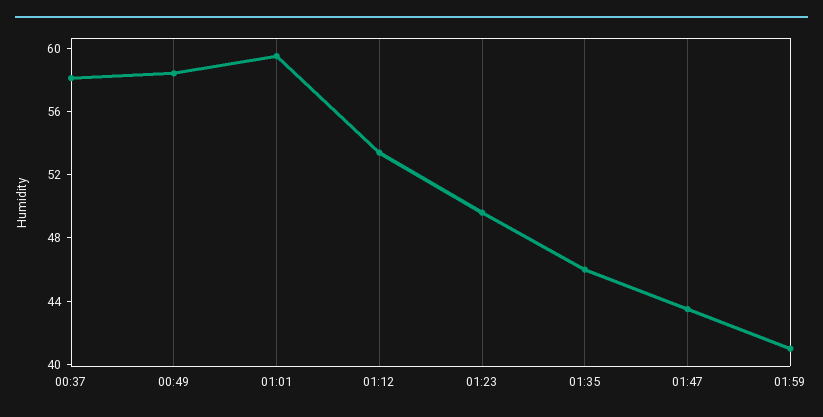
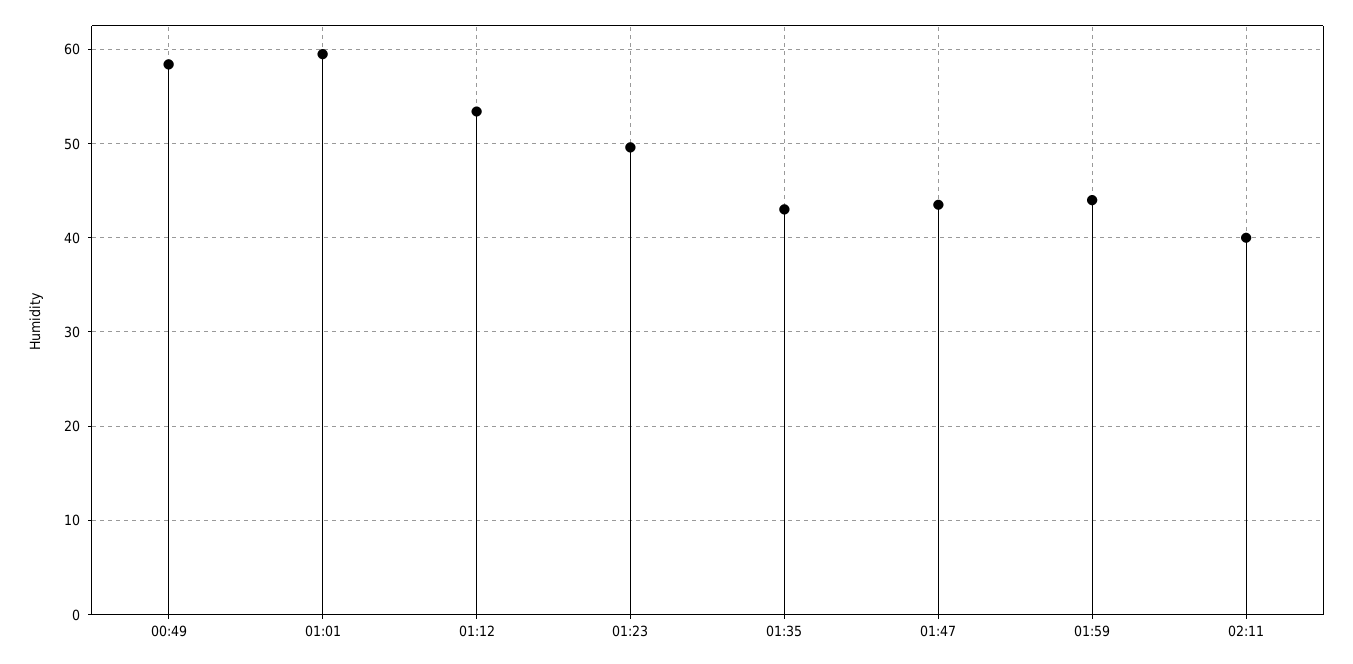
00:37: 58 -> none
01:35: 46 -> 43
01:59: 41 -> 44
02:11: none -> 40

